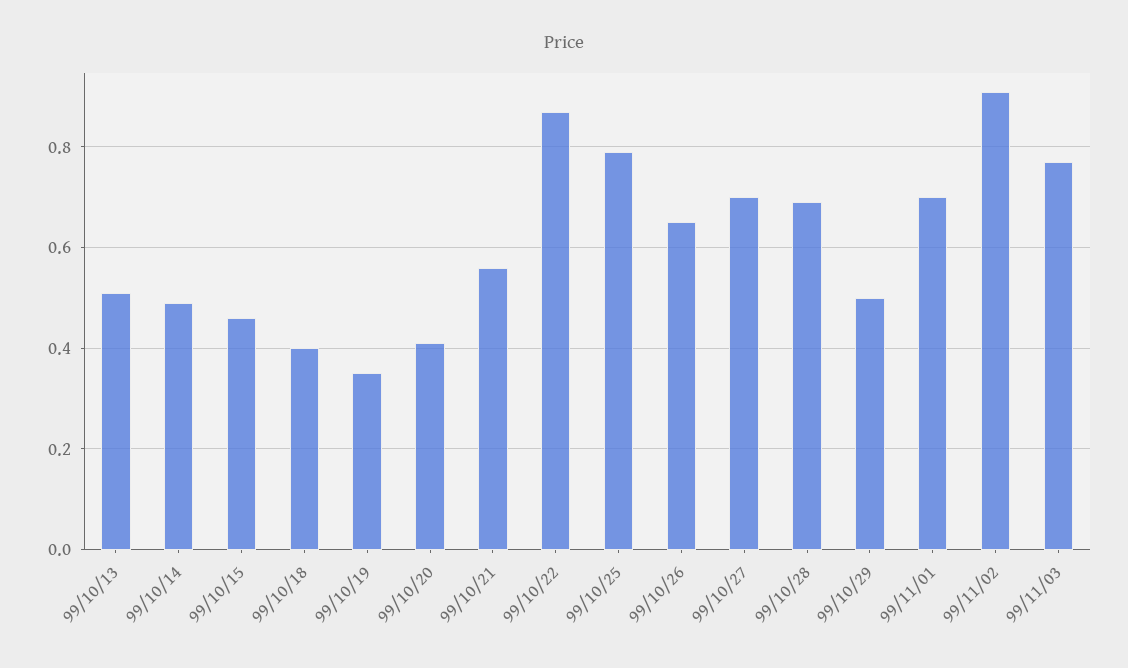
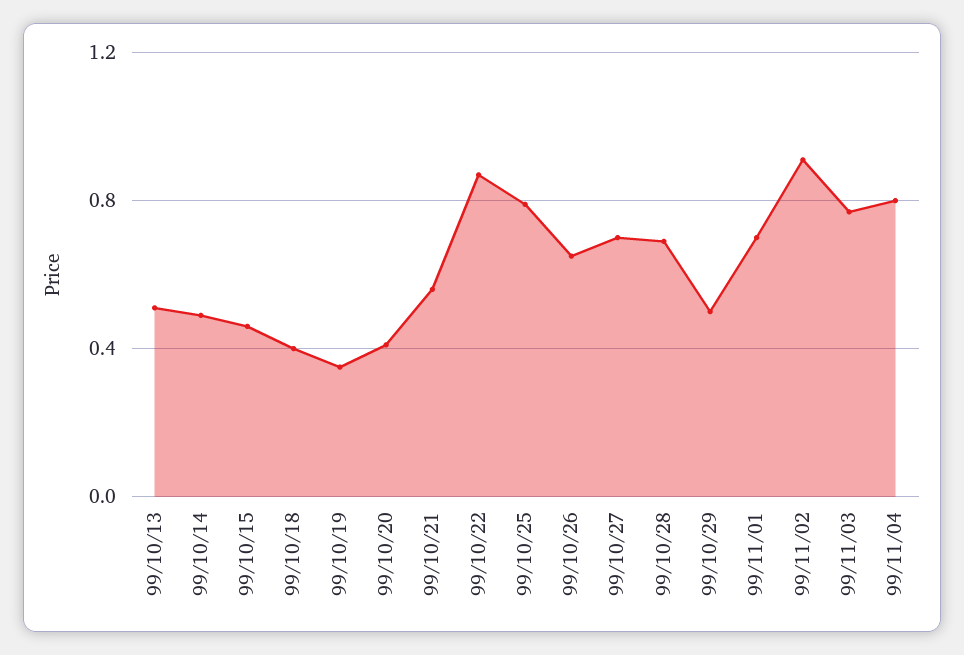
99/11/04: none -> 0.8

